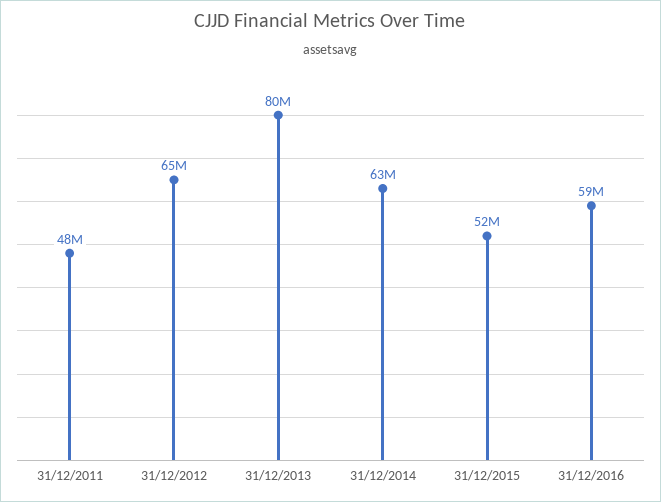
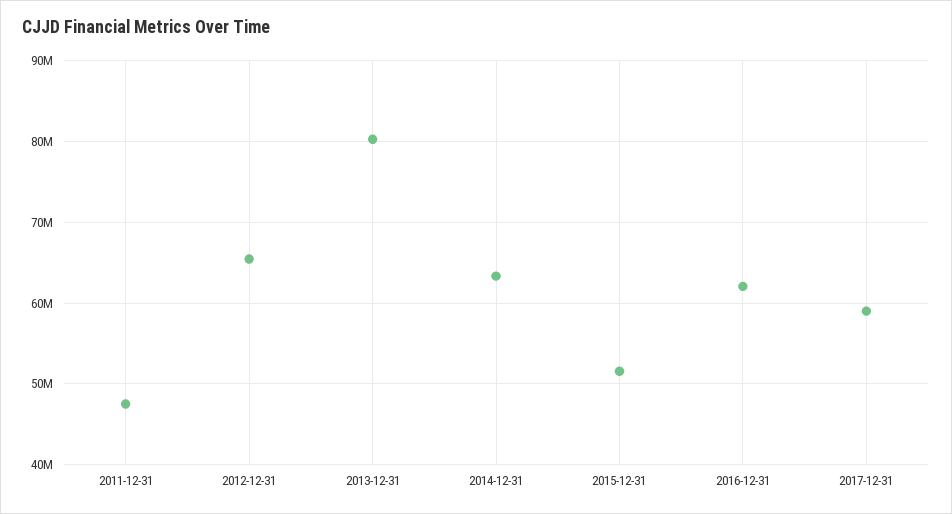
31/12/2016: 59000000 -> 62000000
2017-12-31: none -> 59000000

